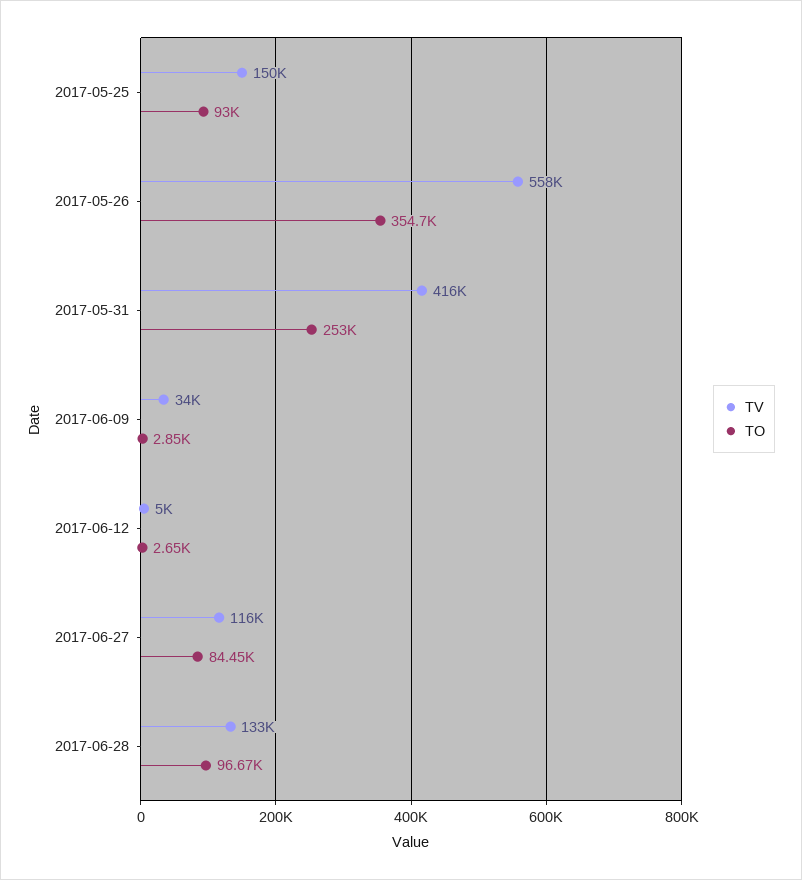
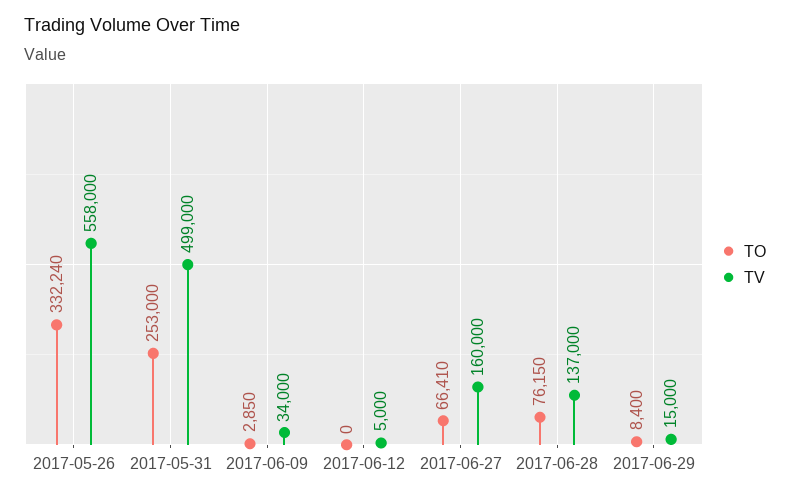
TV, 2017-05-25: 150000 -> none
TO, 2017-05-25: 93000 -> none
TO, 2017-05-26: 354700 -> 332240
TV, 2017-05-31: 416000 -> 499000
TO, 2017-06-12: 2650 -> 0
TV, 2017-06-27: 116000 -> 160000
TO, 2017-06-27: 84450 -> 66410
TV, 2017-06-28: 133000 -> 137000
TO, 2017-06-28: 96670 -> 76150
TO, 2017-06-29: none -> 8400
TV, 2017-06-29: none -> 15000

